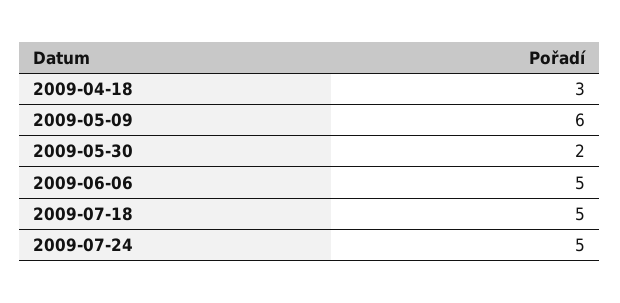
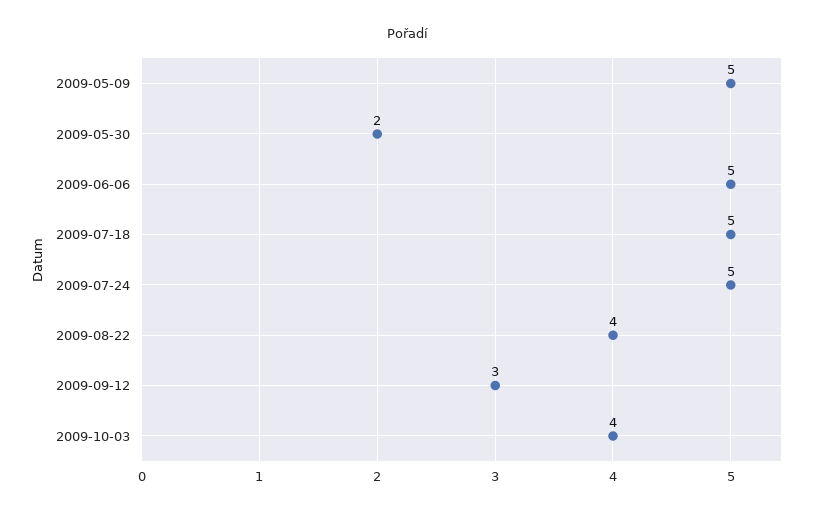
2009-04-18: 3 -> none
2009-05-09: 6 -> 5
2009-08-22: none -> 4
2009-09-12: none -> 3
2009-10-03: none -> 4

